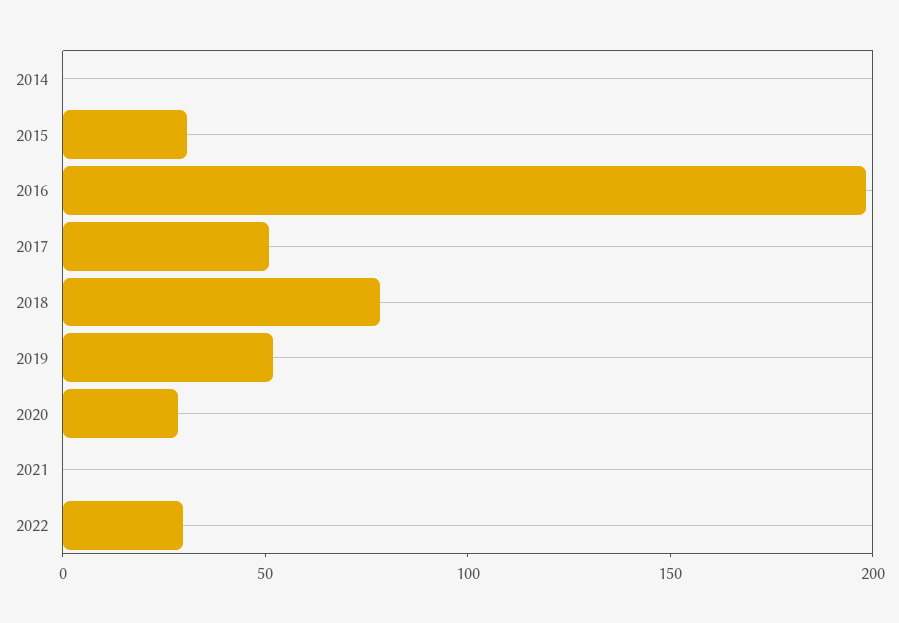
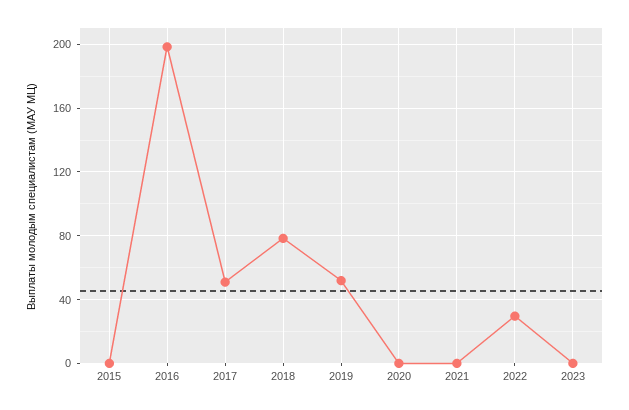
2014: 0 -> none
2015: 30 -> 0
2020: 30 -> 0
2023: none -> 0

